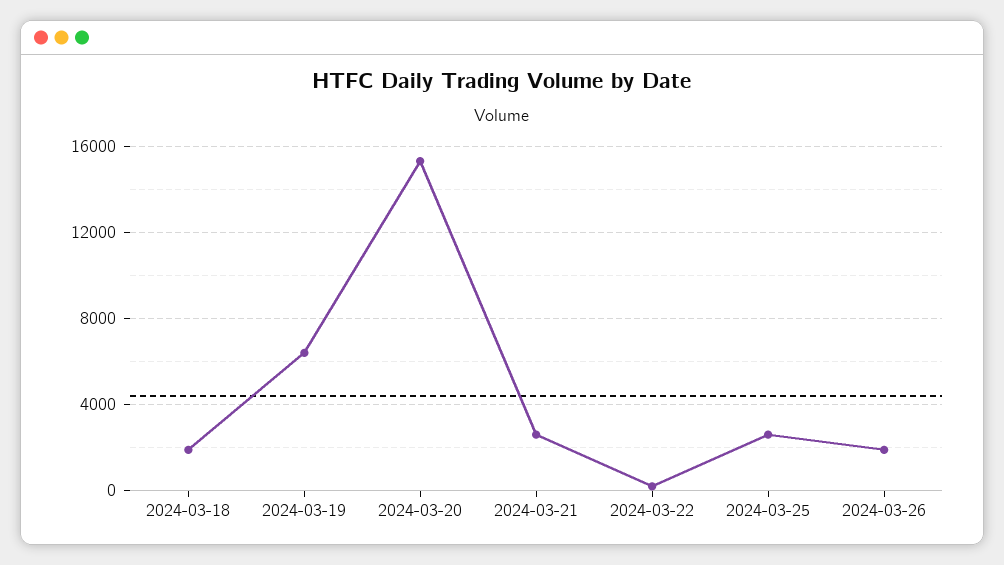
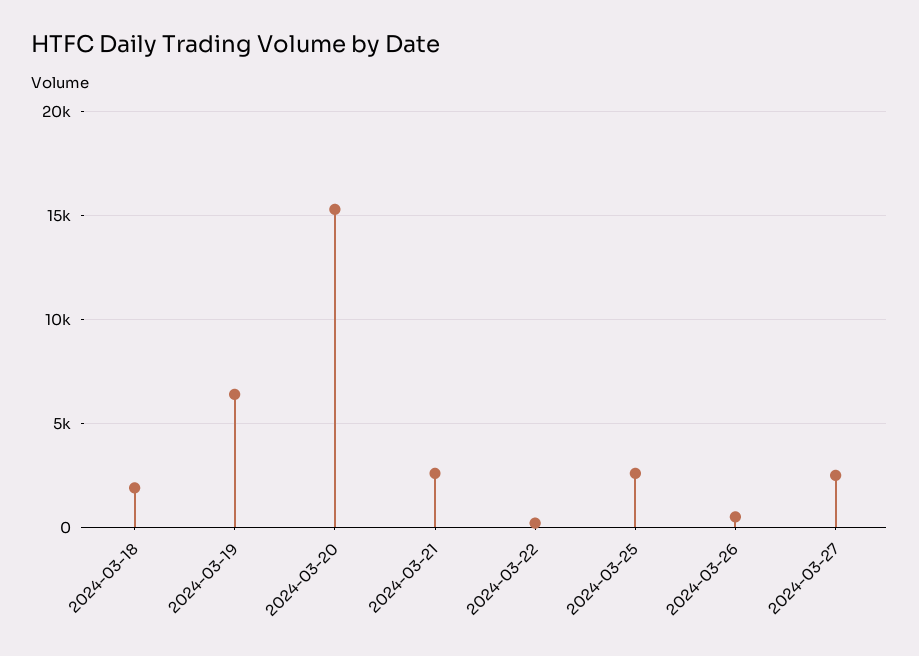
2024-03-26: 2000 -> 500
2024-03-27: none -> 2500

